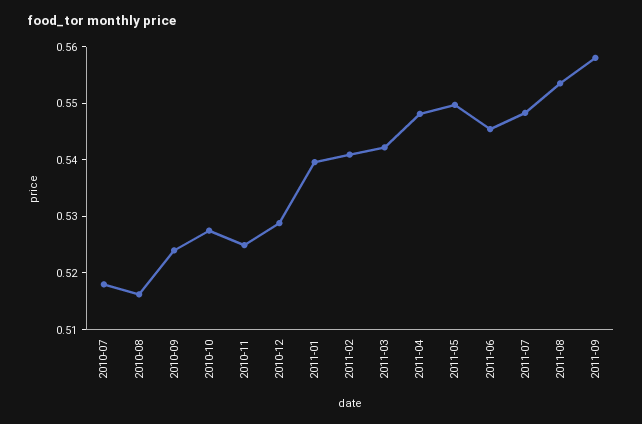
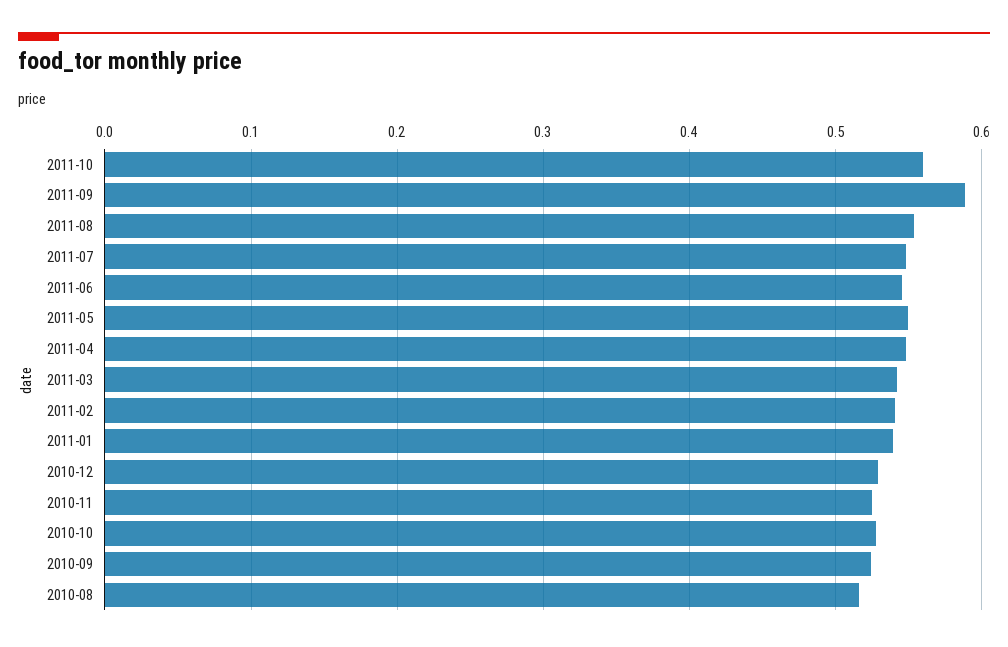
2010-07: 0.518 -> none
2011-09: 0.558 -> 0.59
2011-10: none -> 0.56

